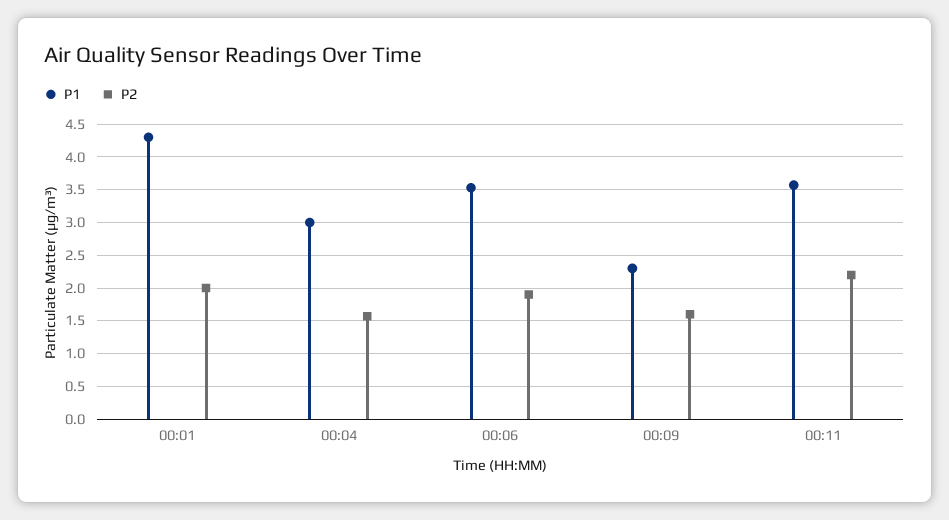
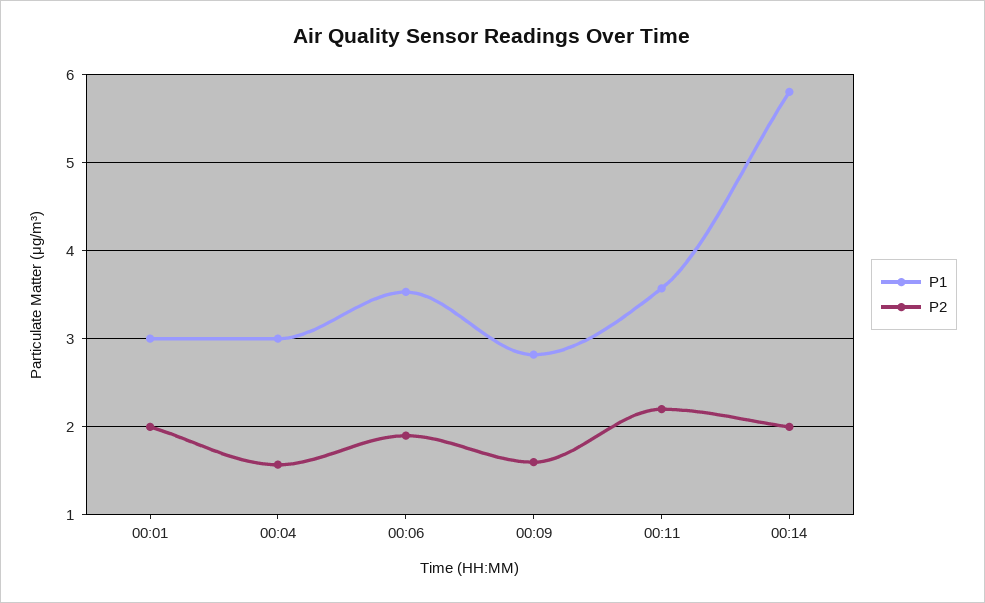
P1, 00:01: 4.3 -> 3
P1, 00:09: 2.3 -> 2.8
P1, 00:14: none -> 5.8
P2, 00:14: none -> 2

